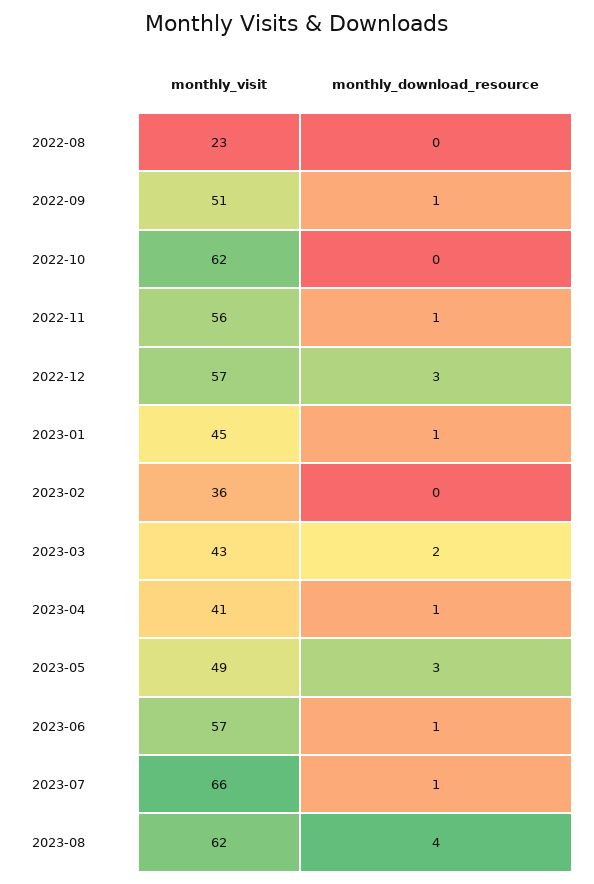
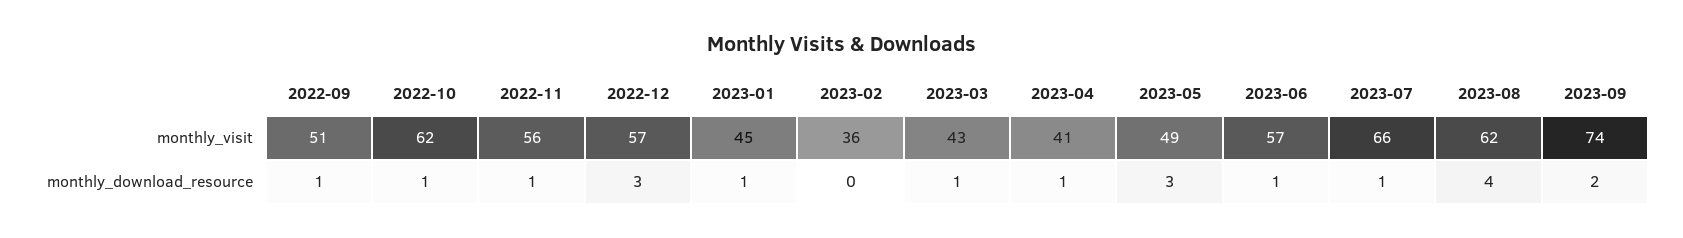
monthly_visit, 2022-08: 23 -> none
monthly_download_resource, 2022-08: 0 -> none
monthly_download_resource, 2022-10: 0 -> 1
monthly_download_resource, 2023-03: 2 -> 1
monthly_visit, 2023-09: none -> 74
monthly_download_resource, 2023-09: none -> 2

